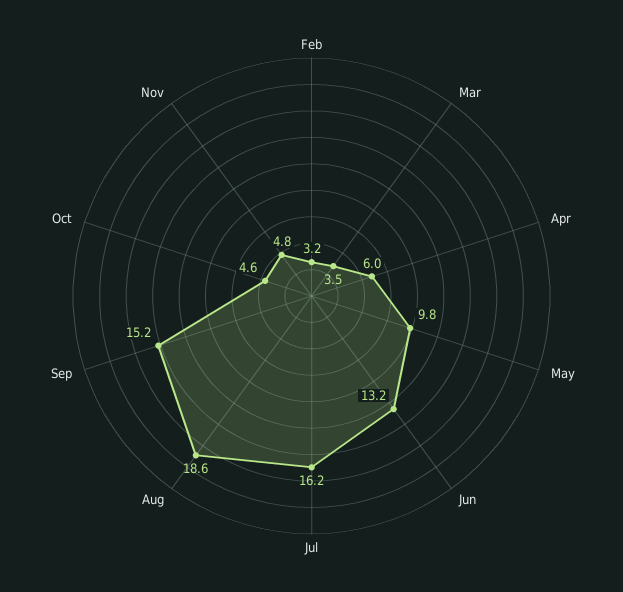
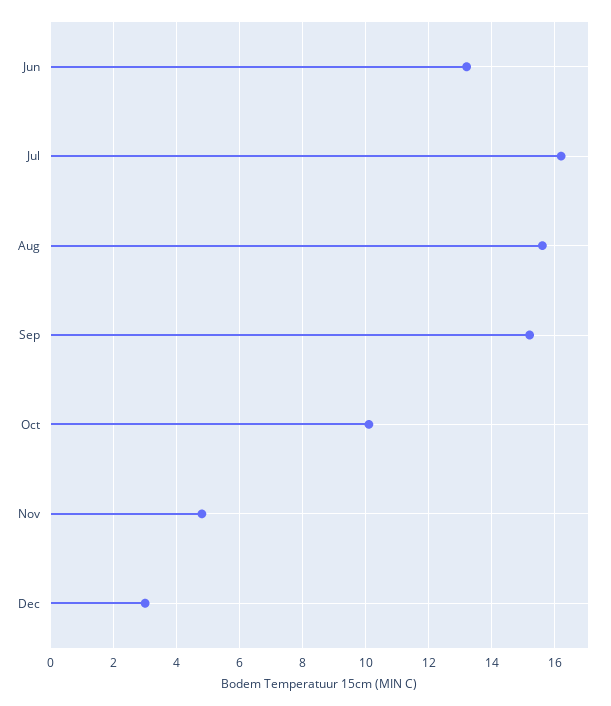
Feb: 3.2 -> none
Mar: 3.5 -> none
Apr: 6 -> none
May: 9.8 -> none
Aug: 18.6 -> 15.5
Oct: 4.6 -> 10
Dec: none -> 3

